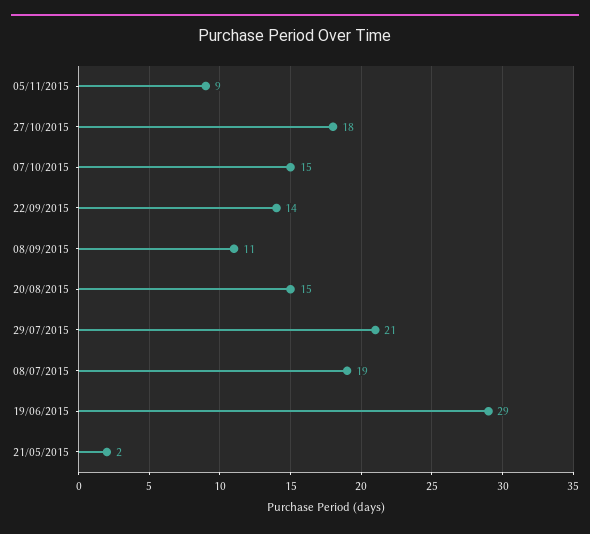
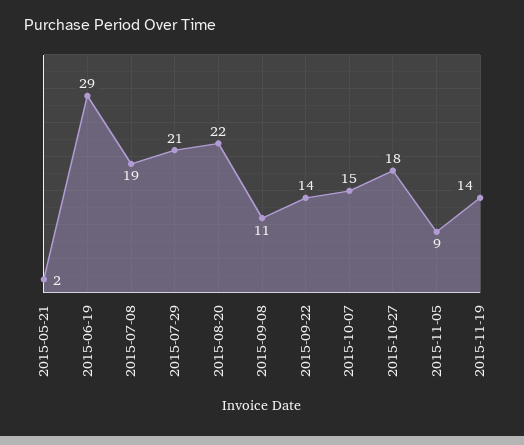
20/08/2015: 15 -> 22
2015-11-19: none -> 14

